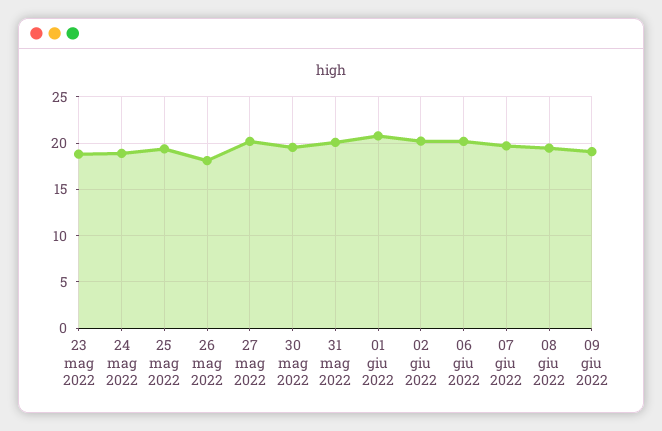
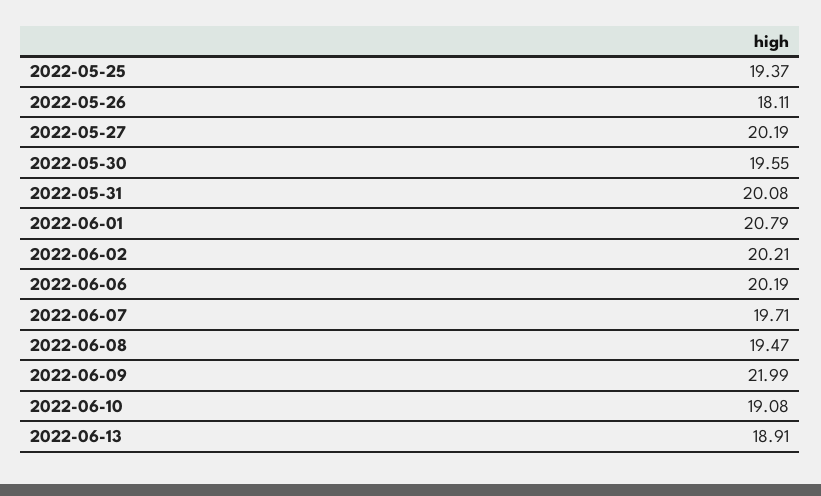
23 mag 2022: 19 -> none
24 mag 2022: 19 -> none
09 giu 2022: 19 -> 21.99
2022-06-10: none -> 19.08
2022-06-13: none -> 18.91

